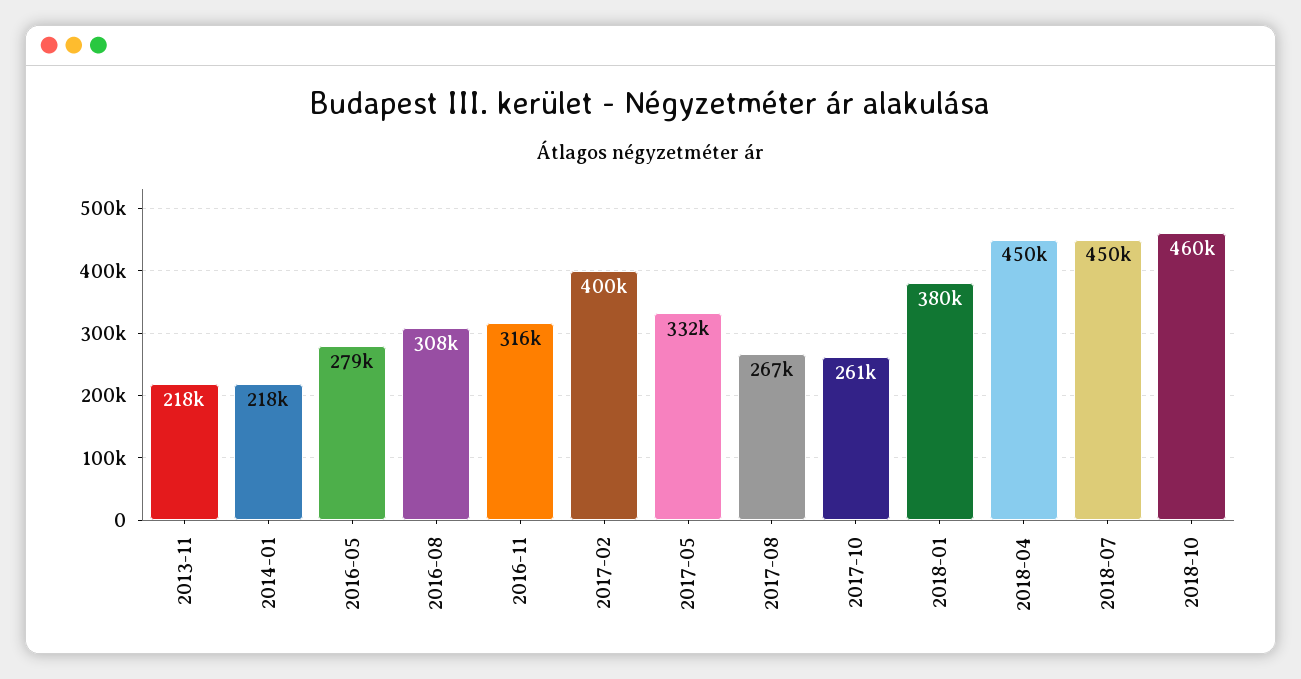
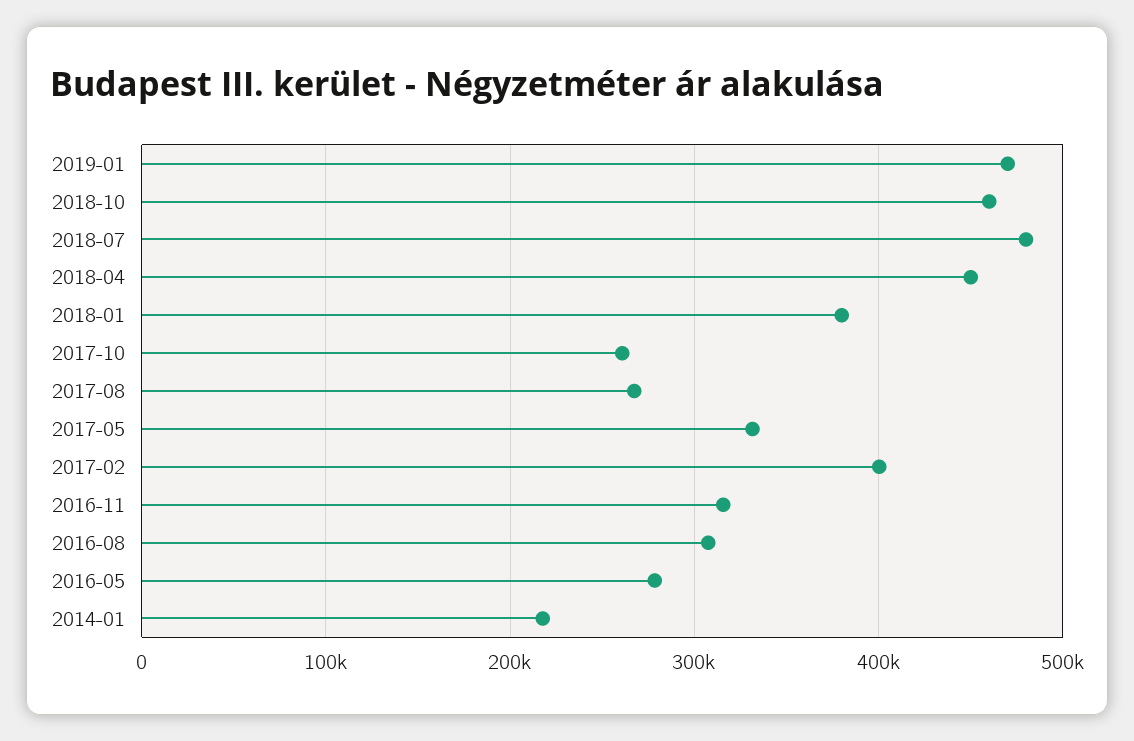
2013-11: 218000 -> none
2018-07: 450000 -> 480000
2019-01: none -> 470000

